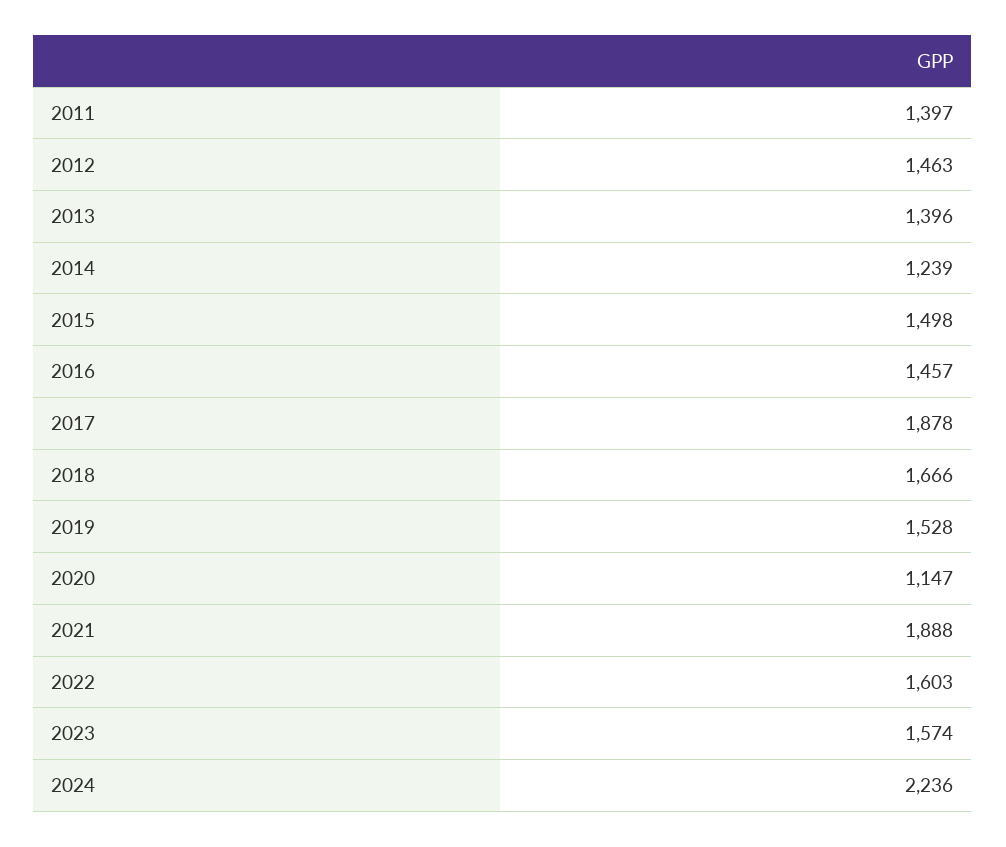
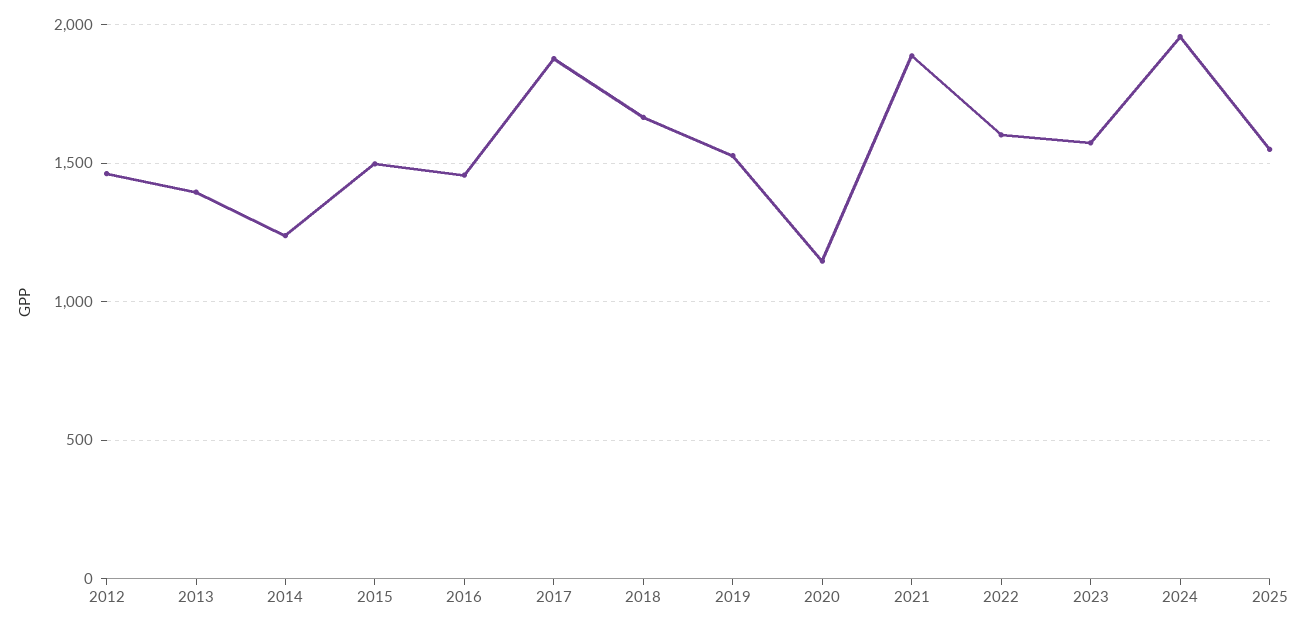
2011: 1397 -> none
2024: 2236 -> 1950
2025: none -> 1550

